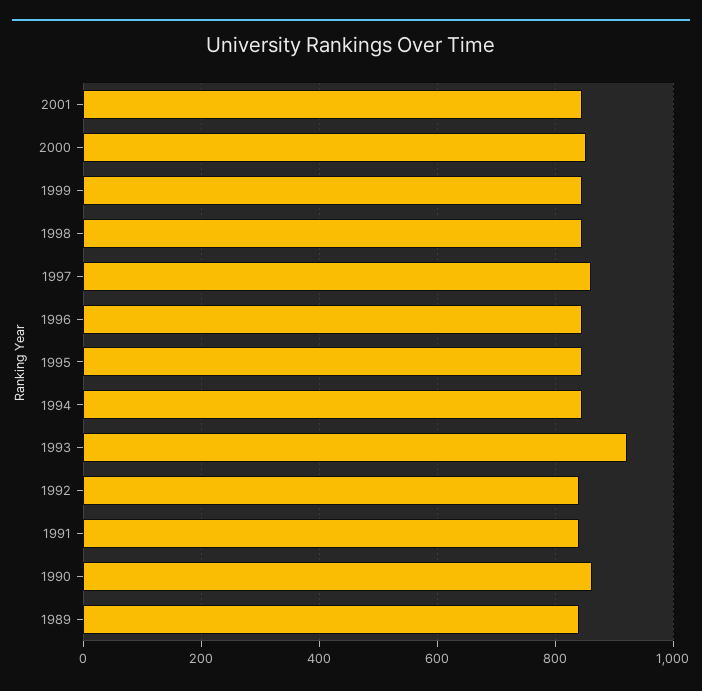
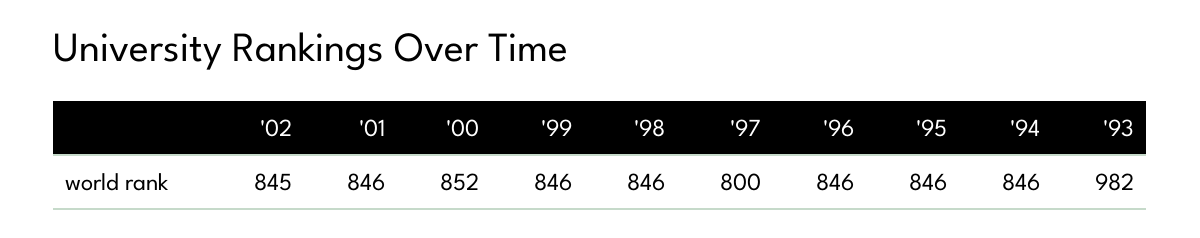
1997: 860 -> 800
1993: 920 -> 982
1992: 840 -> none
1991: 840 -> none
1990: 860 -> none
1989: 840 -> none
'02: none -> 845

